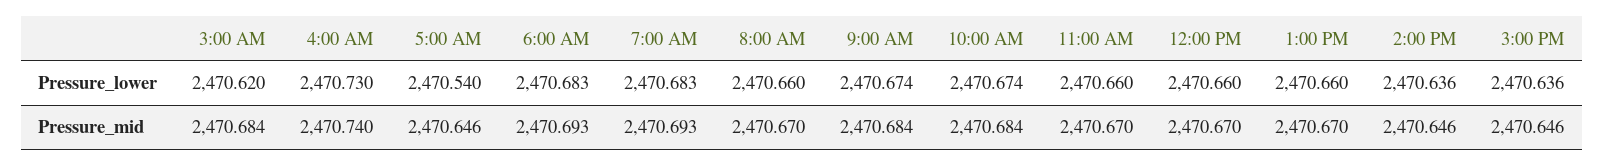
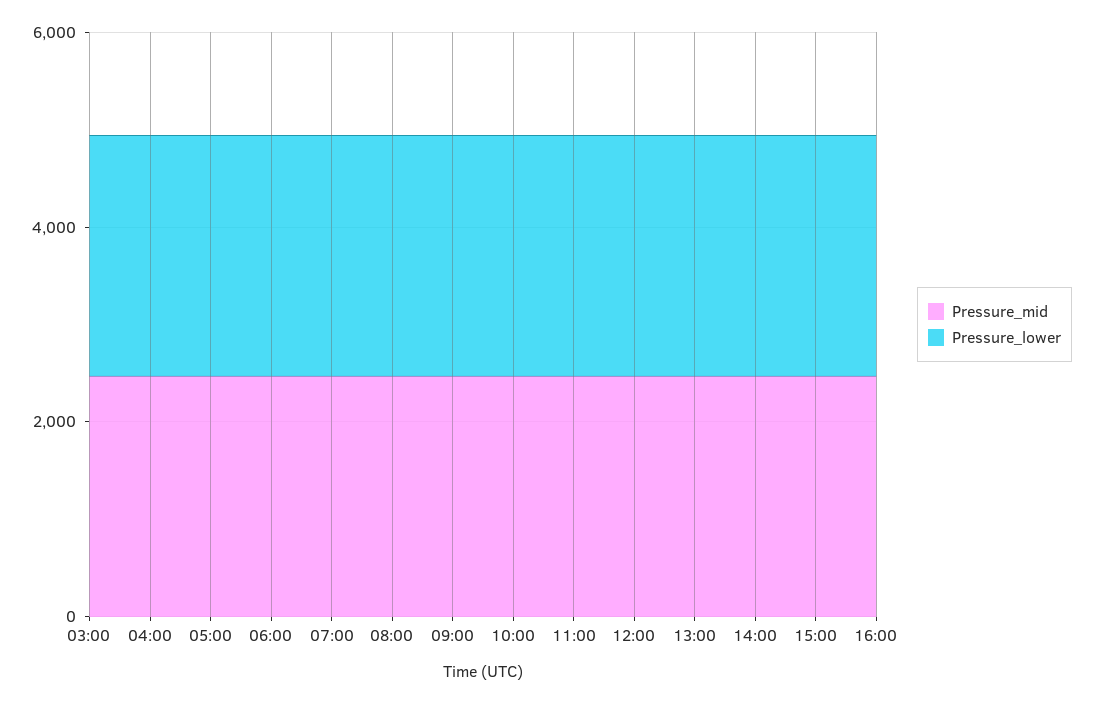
Pressure_mid, 16:00: none -> 2500
Pressure_lower, 16:00: none -> 2500

